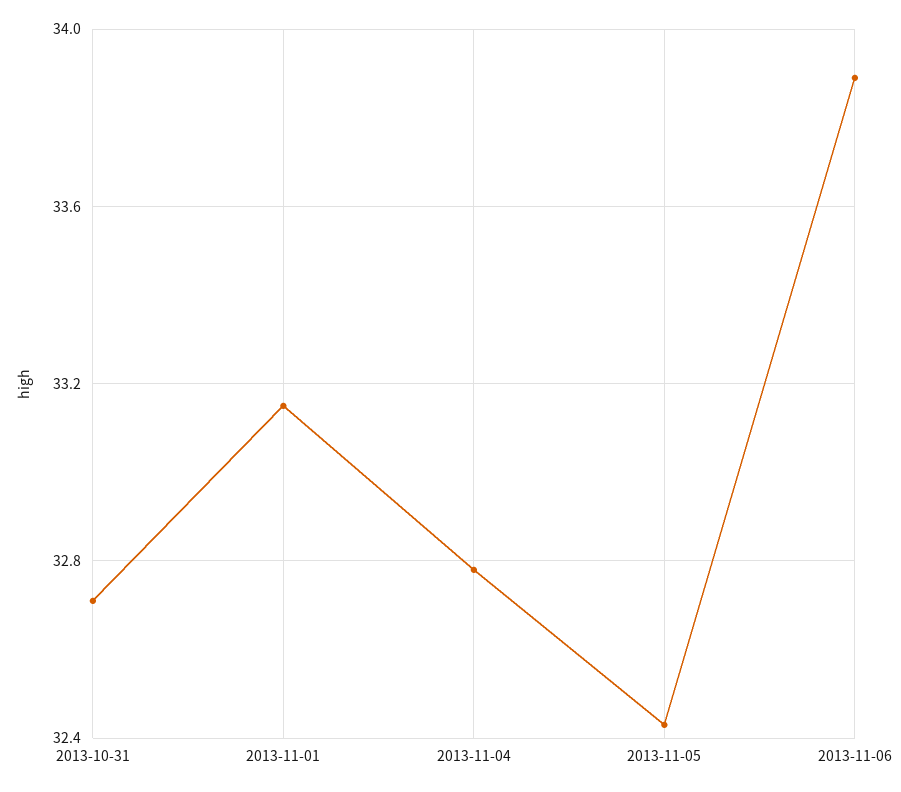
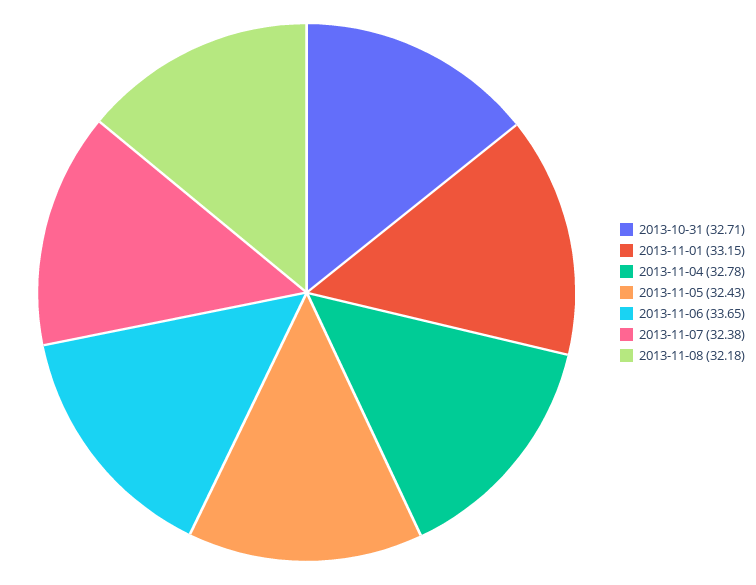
2013-11-06: 33.9 -> 33.65
2013-11-07: none -> 32.38
2013-11-08: none -> 32.18

